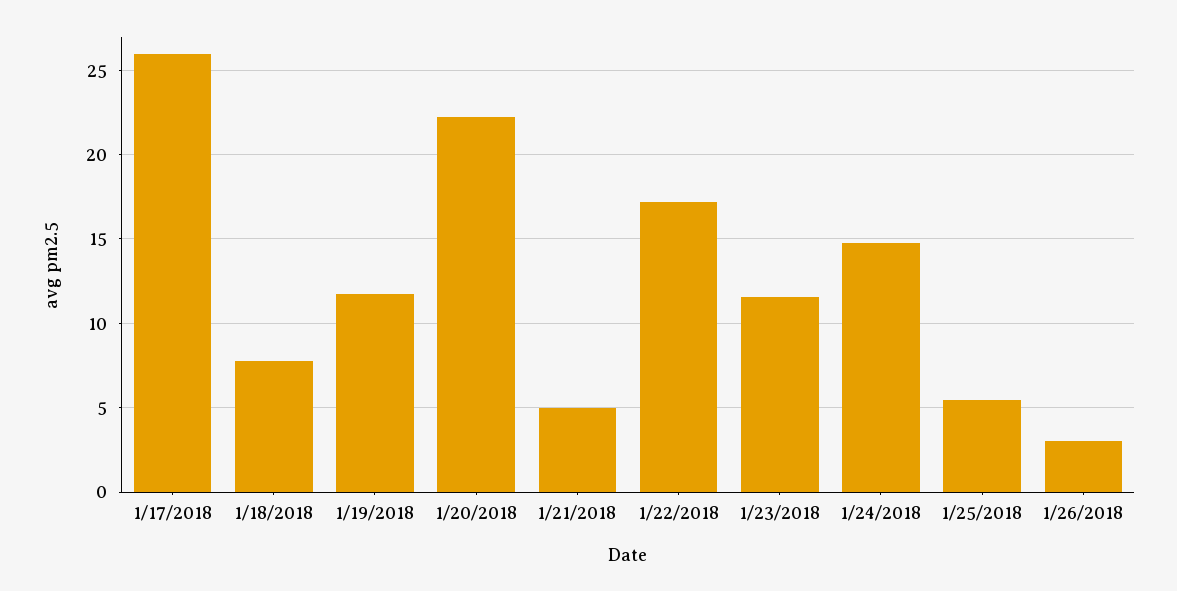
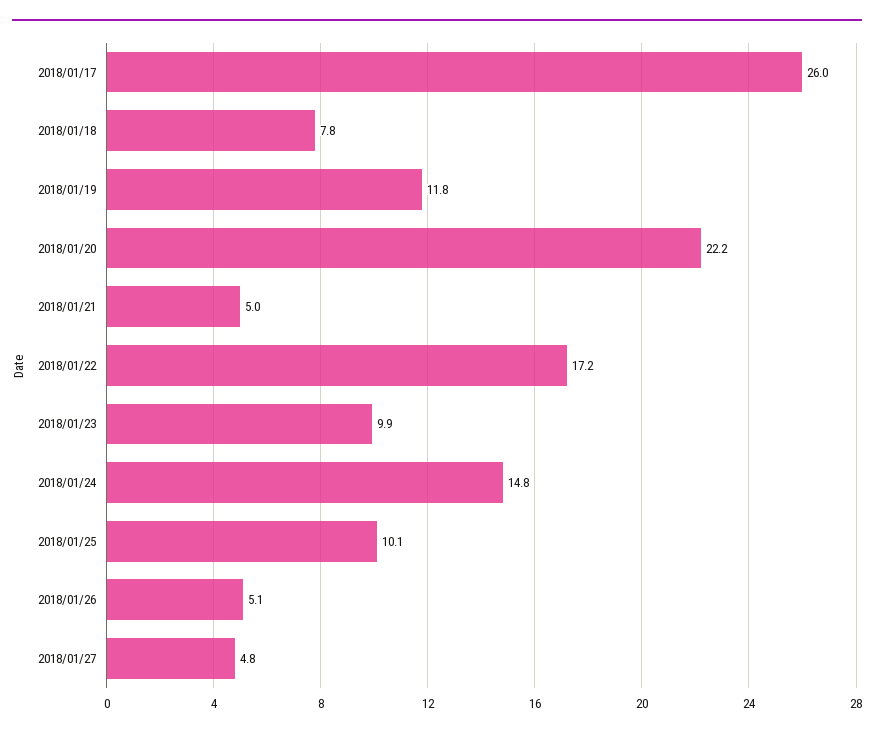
1/23/2018: 11.5 -> 9.9
1/25/2018: 5.5 -> 10.1
1/26/2018: 3 -> 5.1
2018/01/27: none -> 4.8

